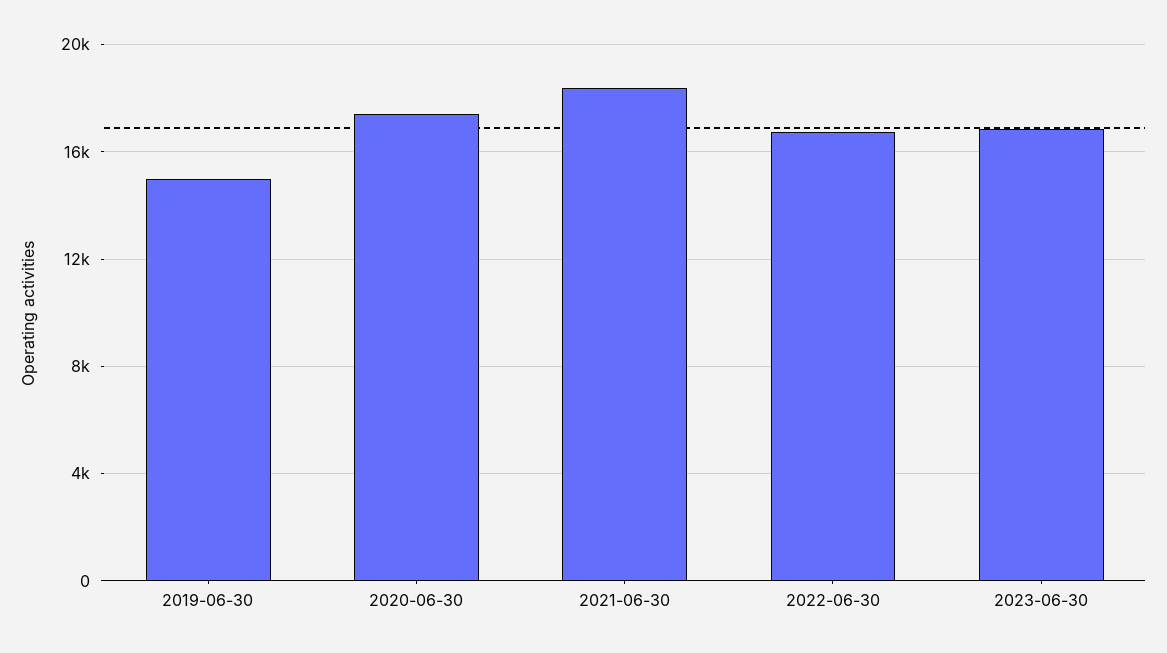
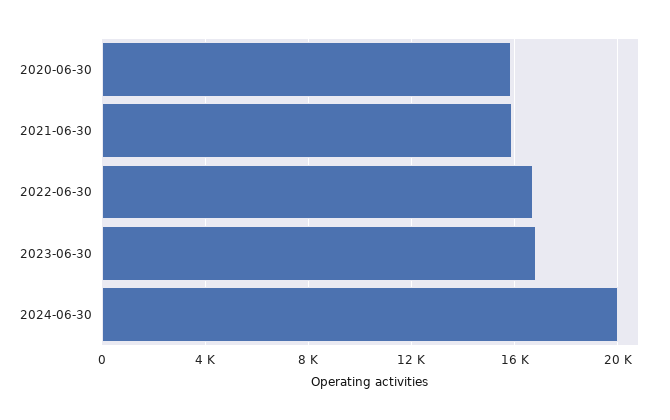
2019-06-30: 15000 -> none
2020-06-30: 17500 -> 16000
2021-06-30: 18500 -> 16000
2024-06-30: none -> 20000

